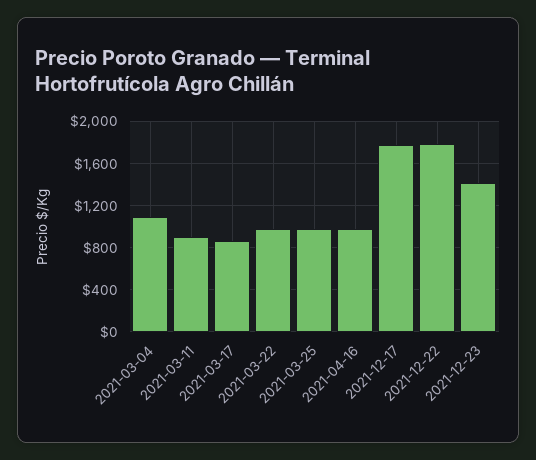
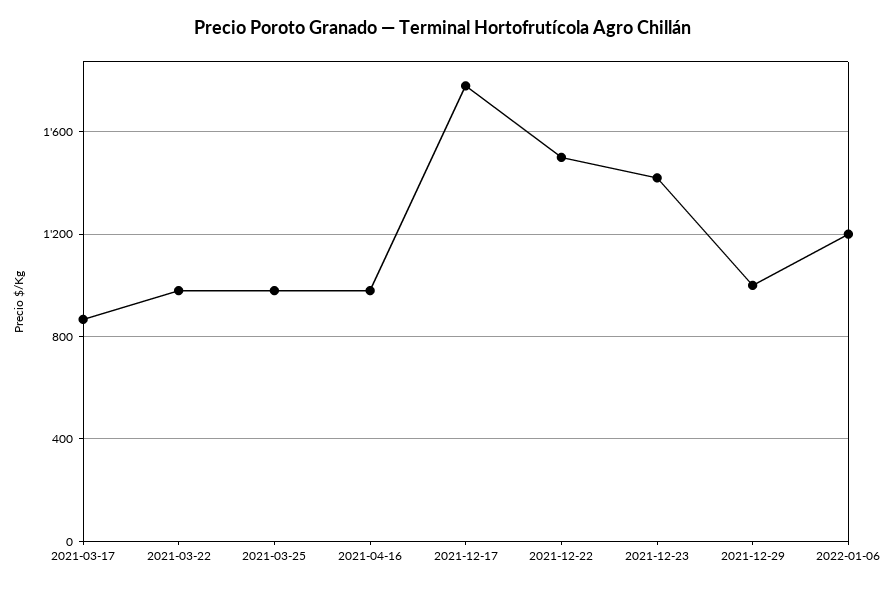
2021-03-04: 1100 -> none
2021-03-11: 900 -> none
2021-12-22: 1800 -> 1500
2021-12-29: none -> 1000
2022-01-06: none -> 1200

